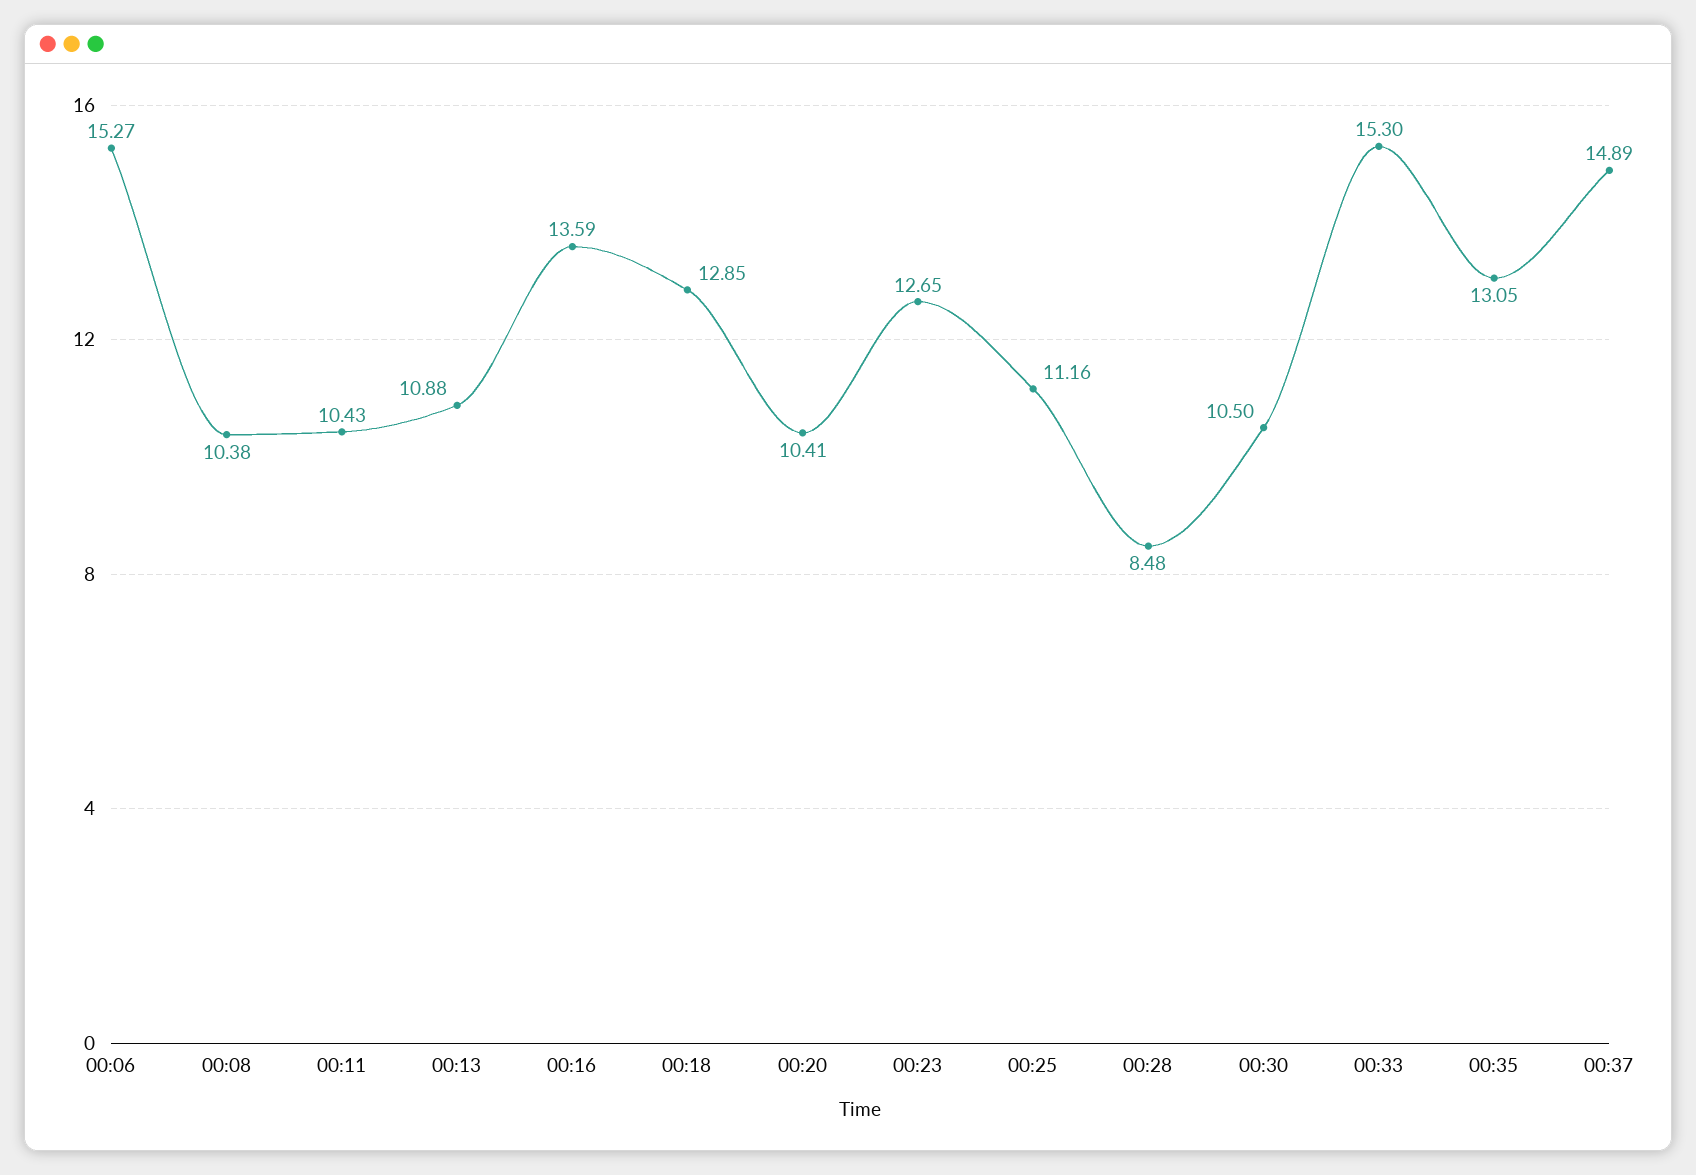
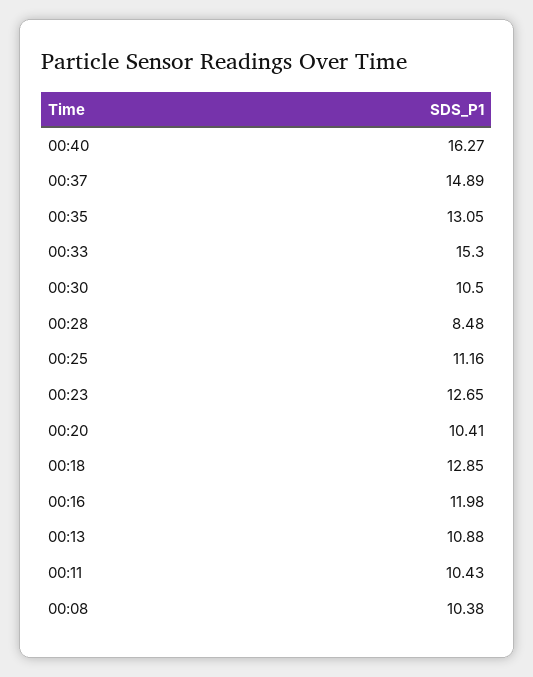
00:06: 15.27 -> none
00:16: 13.59 -> 11.98
00:40: none -> 16.27

